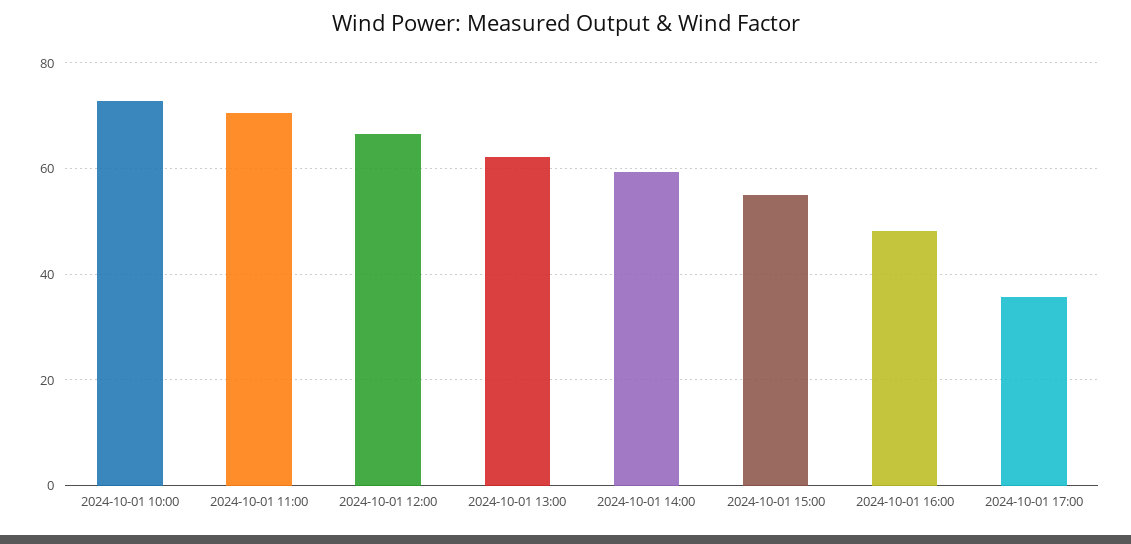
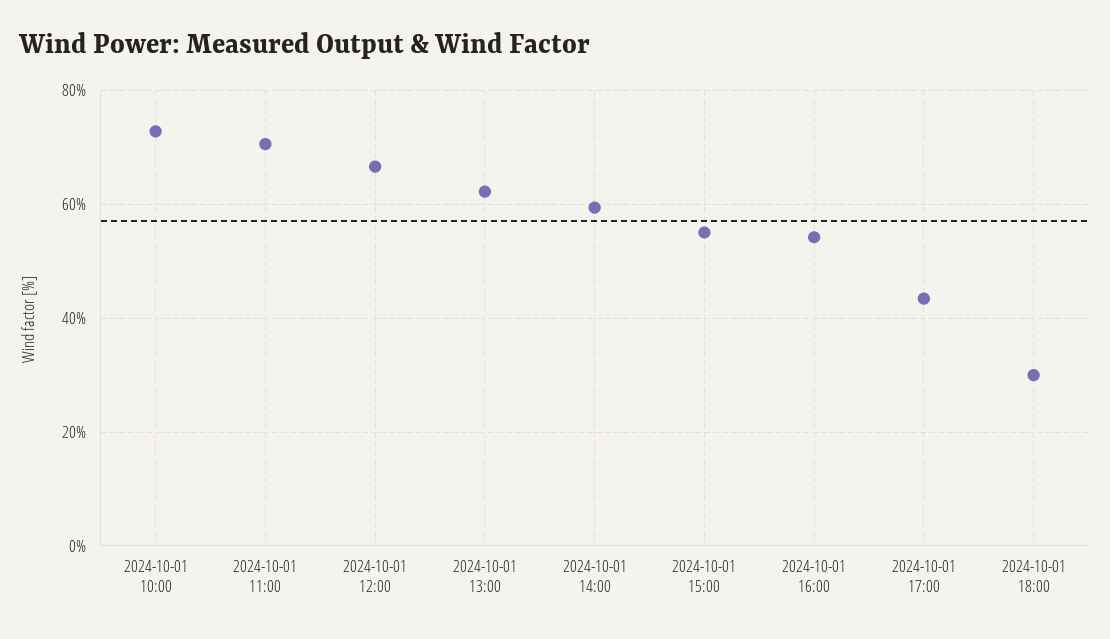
2024-10-01 16:00: 48 -> 54
2024-10-01 17:00: 36 -> 44
2024-10-01 18:00: none -> 30

